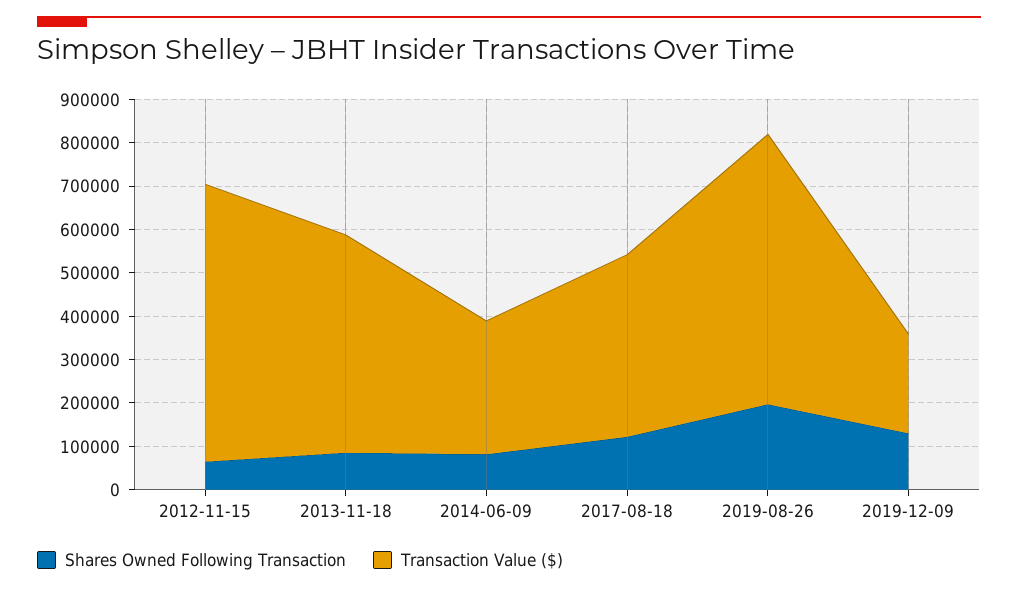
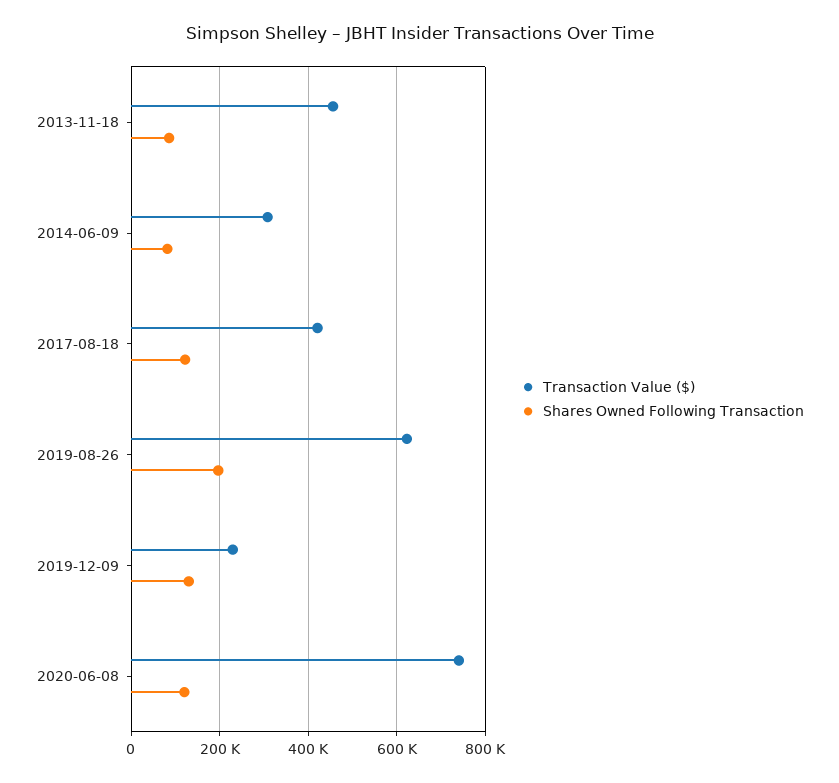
Shares Owned Following Transaction, 2012-11-15: 60000 -> none
Transaction Value ($), 2012-11-15: 640000 -> none
Transaction Value ($), 2013-11-18: 500000 -> 460000
Transaction Value ($), 2020-06-08: none -> 740000
Shares Owned Following Transaction, 2020-06-08: none -> 120000

